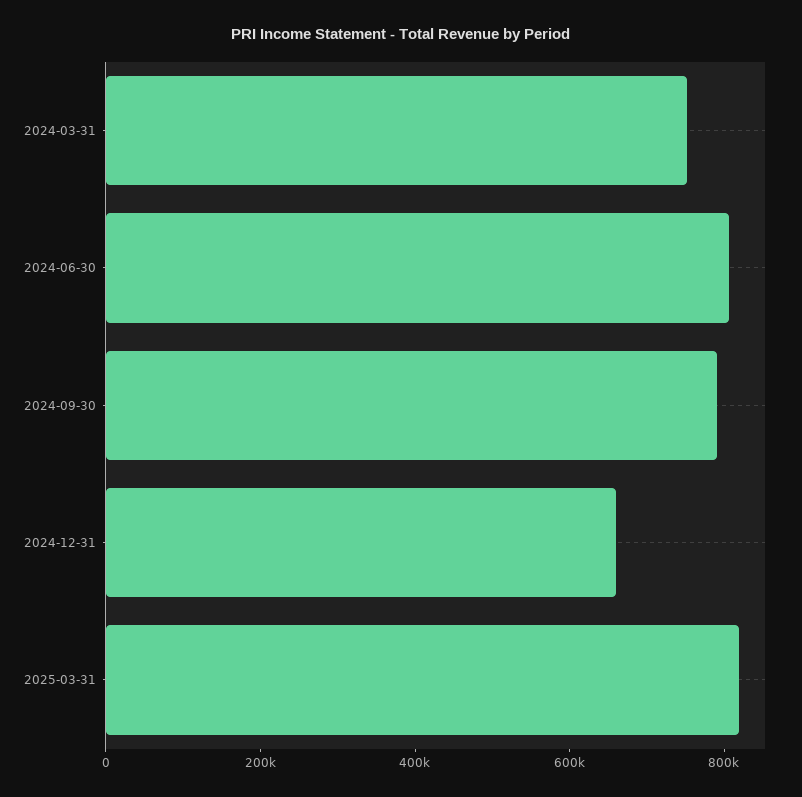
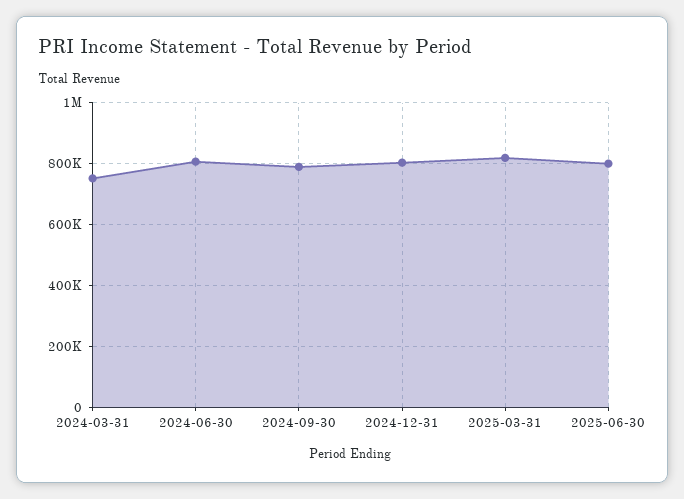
2024-12-31: 650000 -> 800000
2025-06-30: none -> 800000

